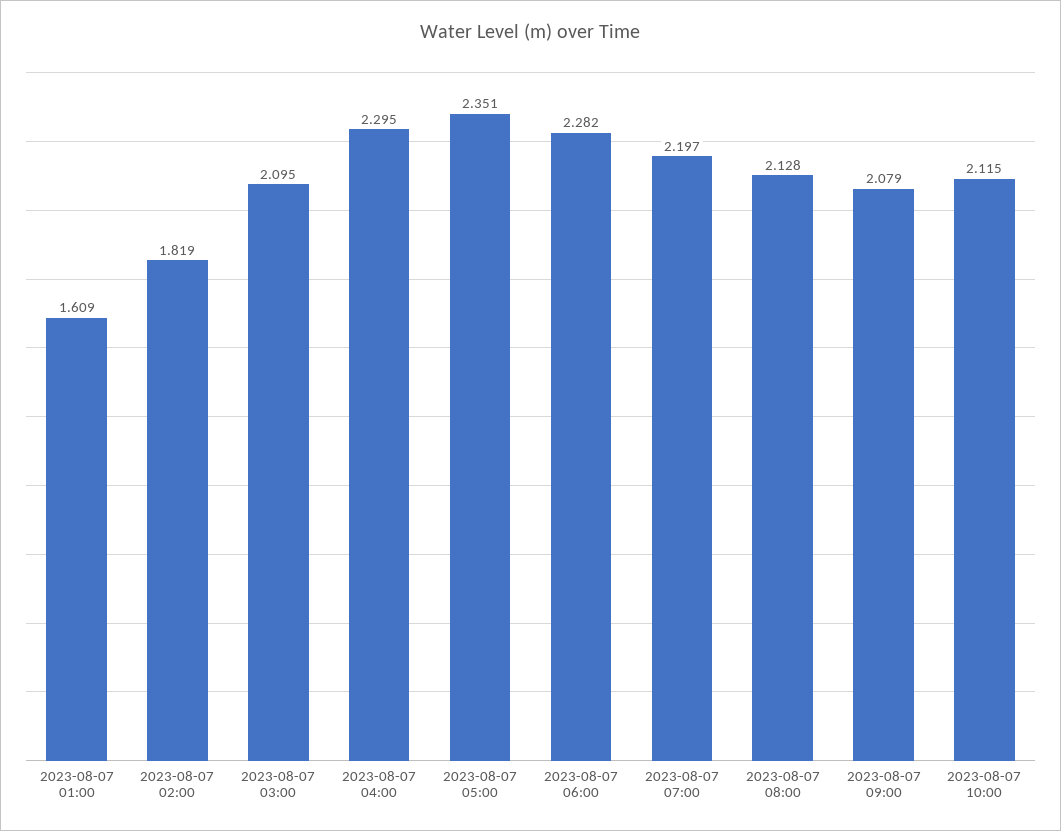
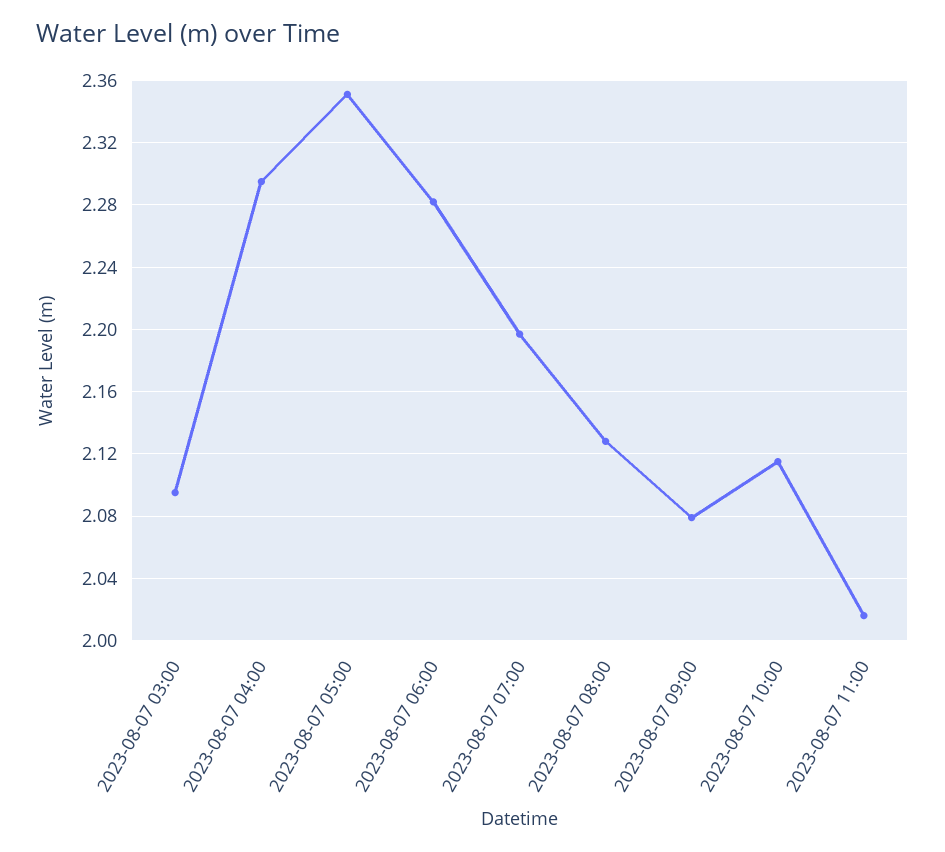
2023-08-07 01:00: 1.609 -> none
2023-08-07 02:00: 1.819 -> none
2023-08-07 11:00: none -> 2.015

